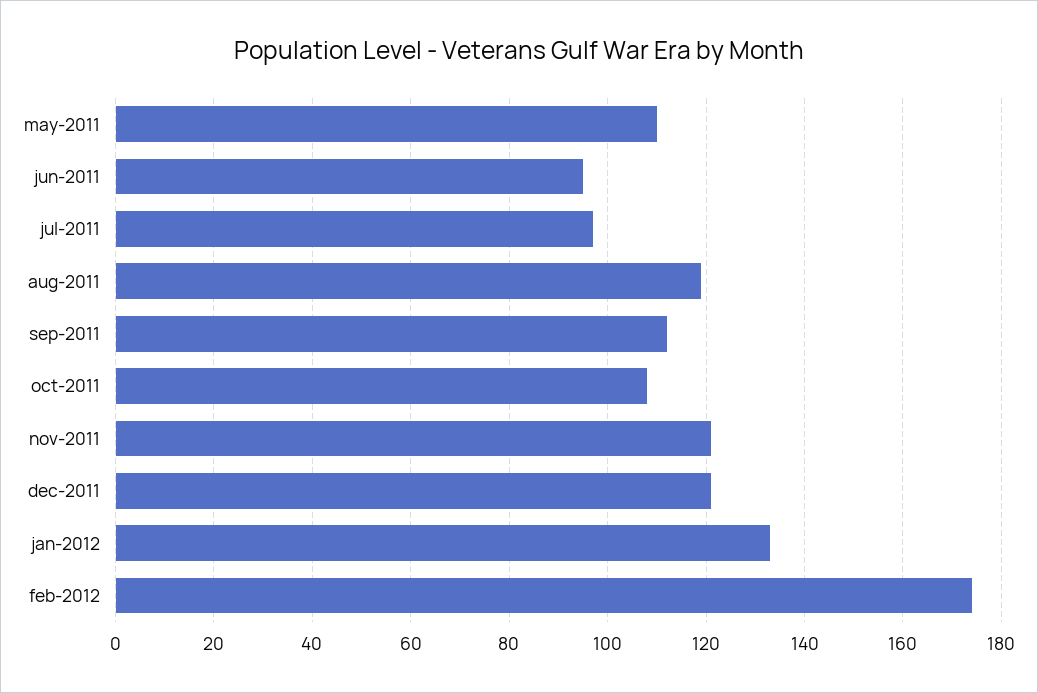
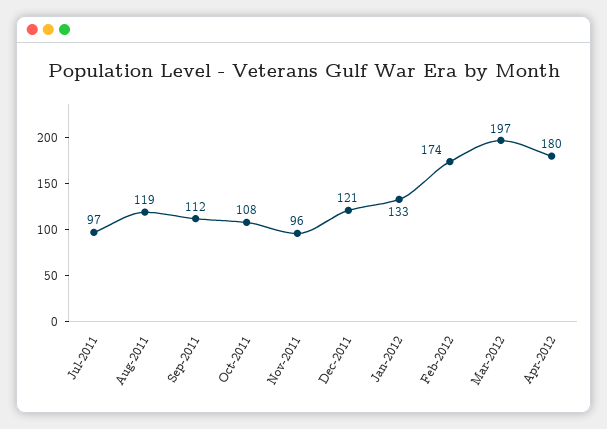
may-2011: 110 -> none
jun-2011: 95 -> none
nov-2011: 120 -> 96
Mar-2012: none -> 197
Apr-2012: none -> 180

